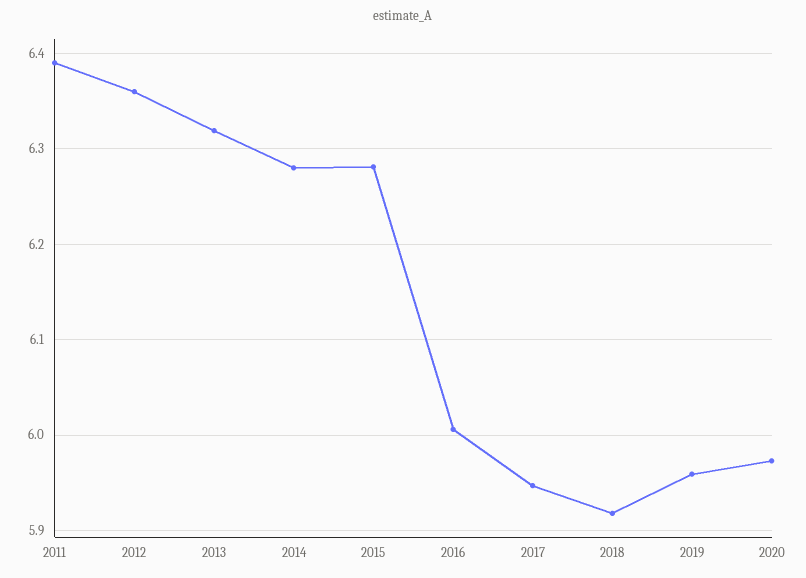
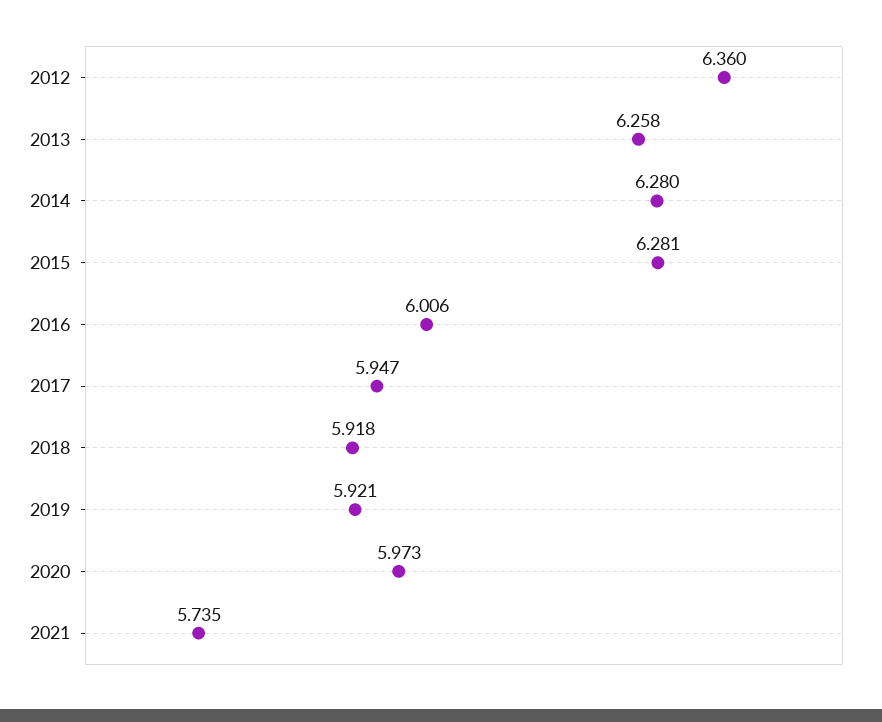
2011: 6.39 -> none
2013: 6.32 -> 6.258
2019: 5.96 -> 5.921
2021: none -> 5.735

